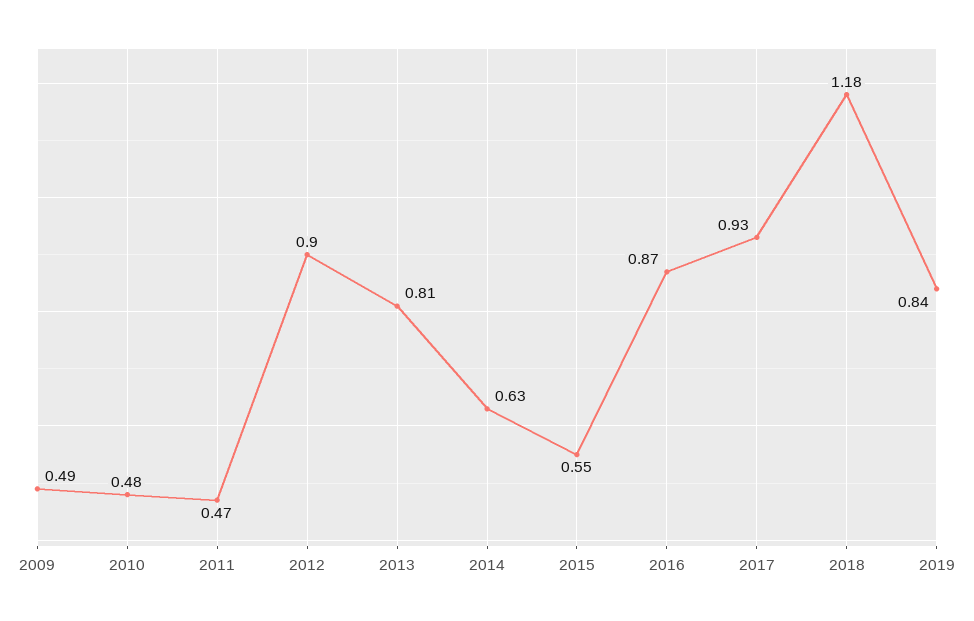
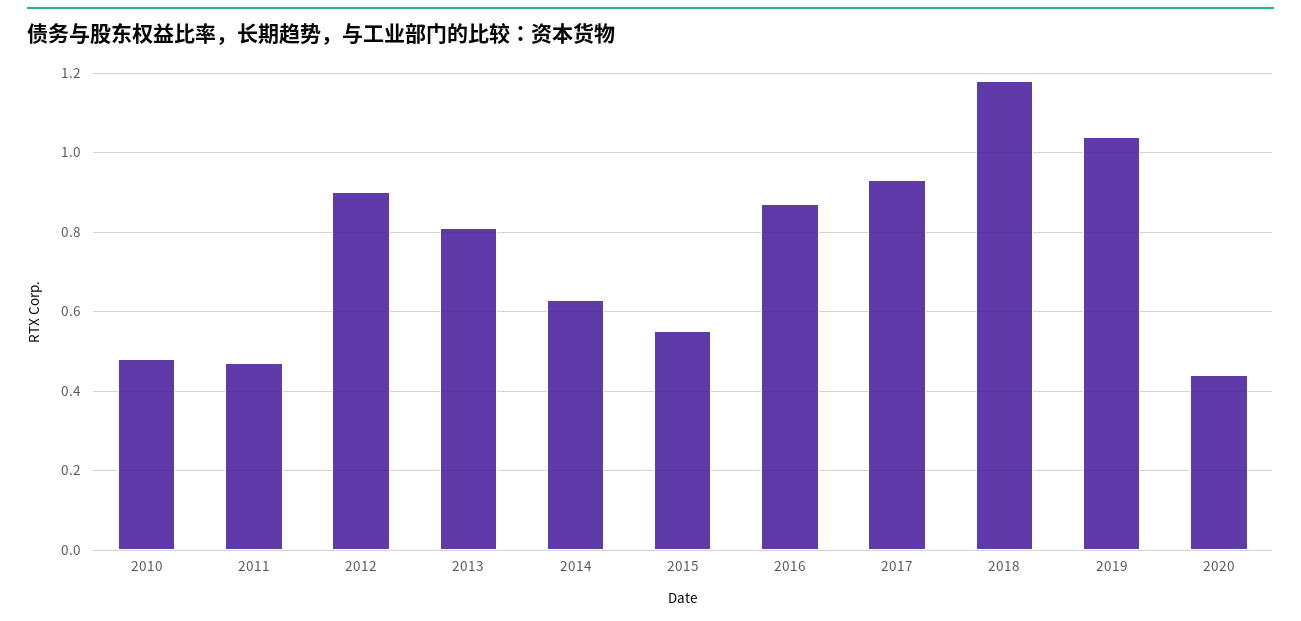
2009: 0.49 -> none
2019: 0.84 -> 1.05
2020: none -> 0.45

